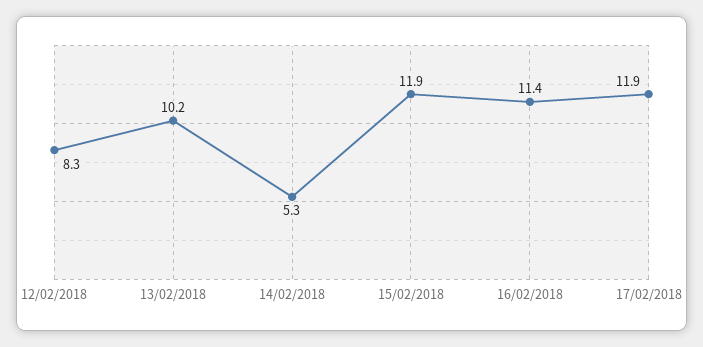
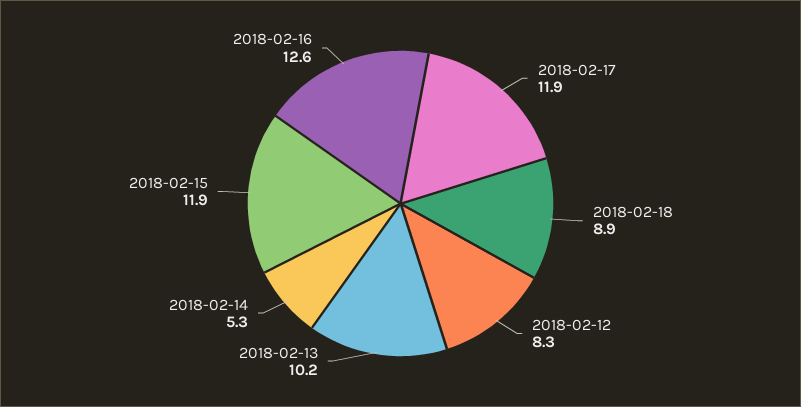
16/02/2018: 11.4 -> 12.6
2018-02-18: none -> 8.9

